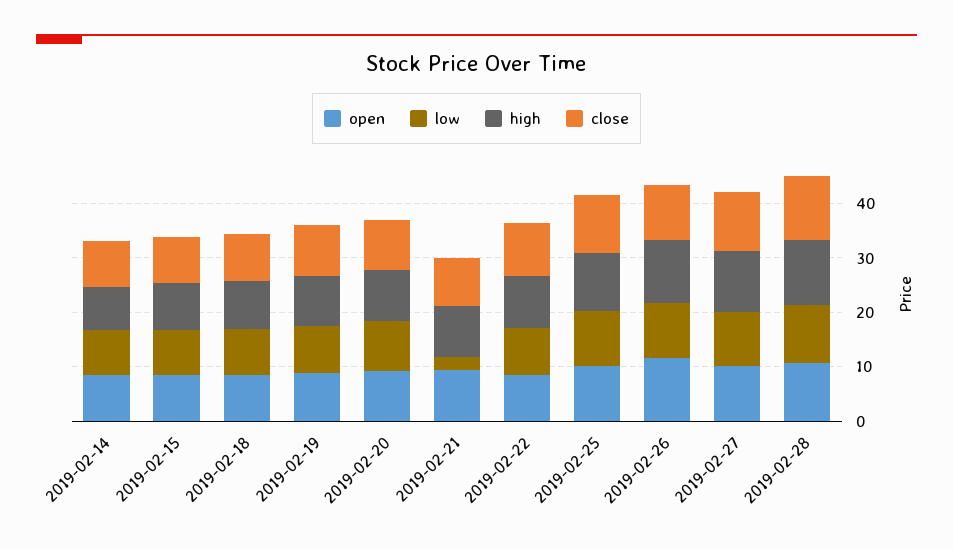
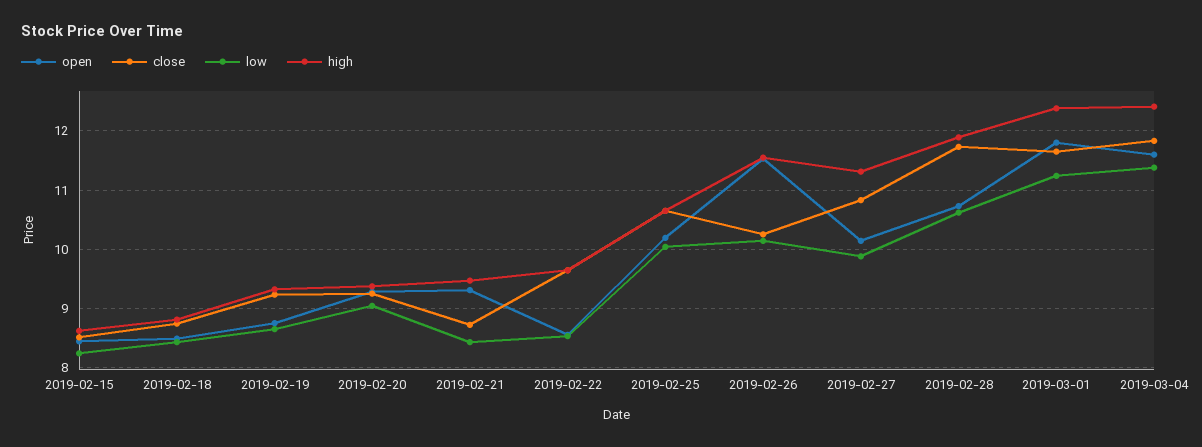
open, 2019-02-14: 8 -> none
low, 2019-02-14: 8 -> none
high, 2019-02-14: 8 -> none
close, 2019-02-14: 8 -> none
low, 2019-02-21: 2 -> 8.4
open, 2019-03-01: none -> 11.8
close, 2019-03-01: none -> 11.6
low, 2019-03-01: none -> 11.2
high, 2019-03-01: none -> 12.4
open, 2019-03-04: none -> 11.6
close, 2019-03-04: none -> 11.8
low, 2019-03-04: none -> 11.4
high, 2019-03-04: none -> 12.4

